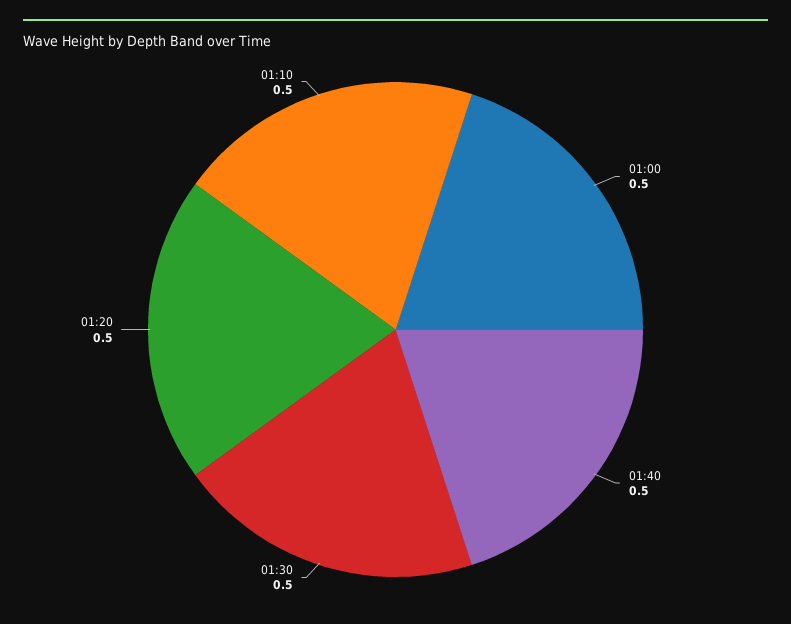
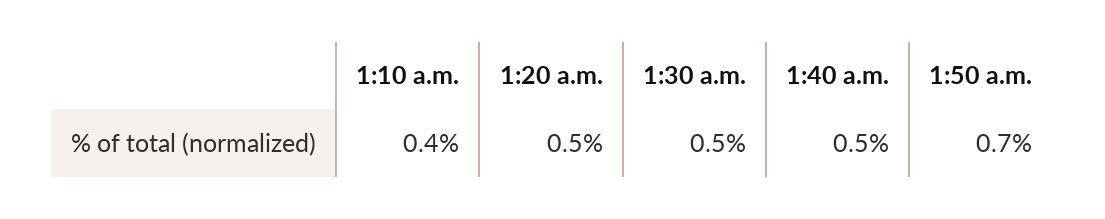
01:00: 0.5 -> none
01:10: 0.5 -> 0.4
1:50 a.m.: none -> 0.7

